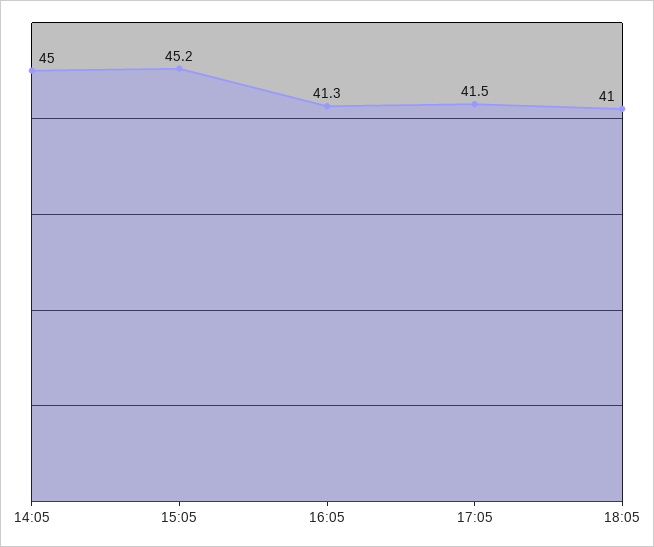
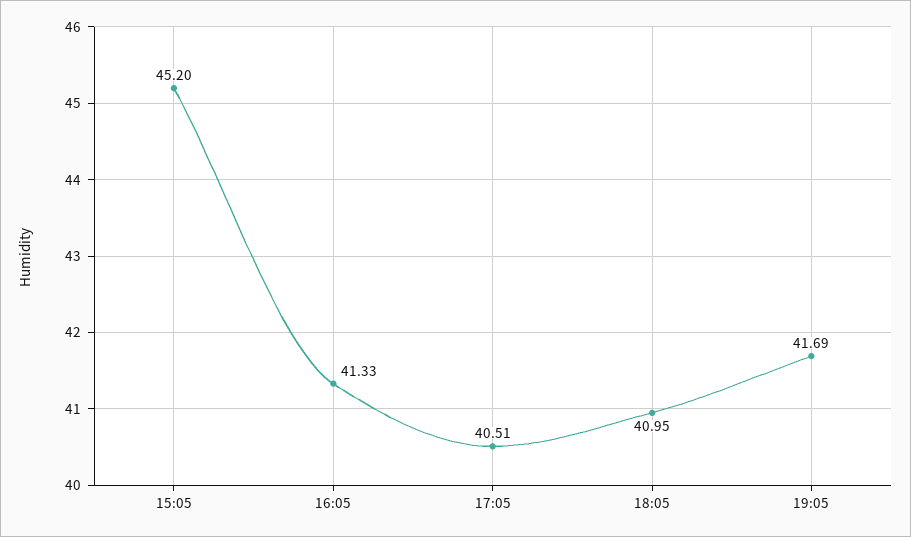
14:05: 45 -> none
17:05: 41.5 -> 40.51
19:05: none -> 41.69

